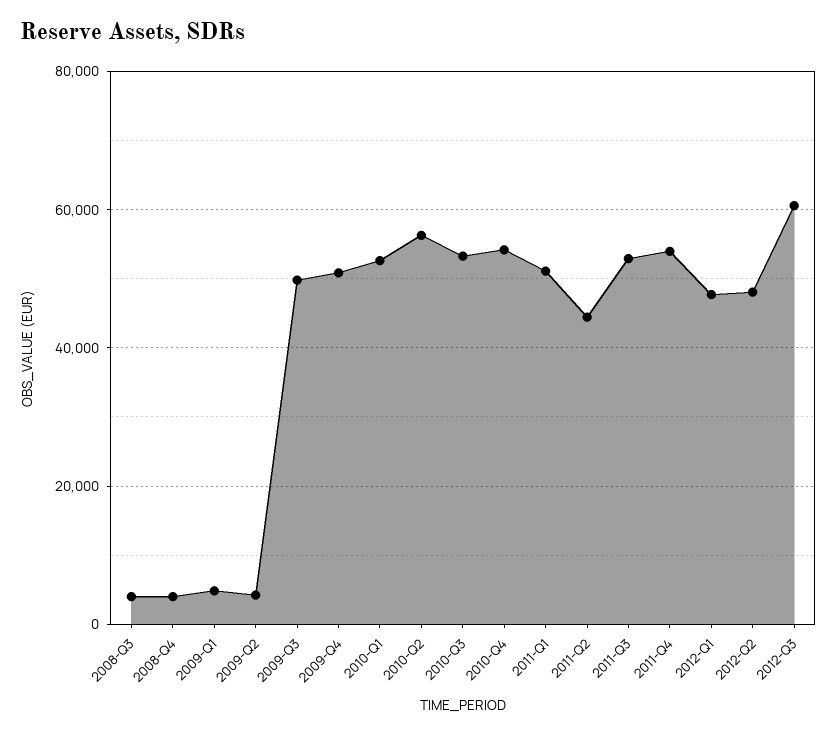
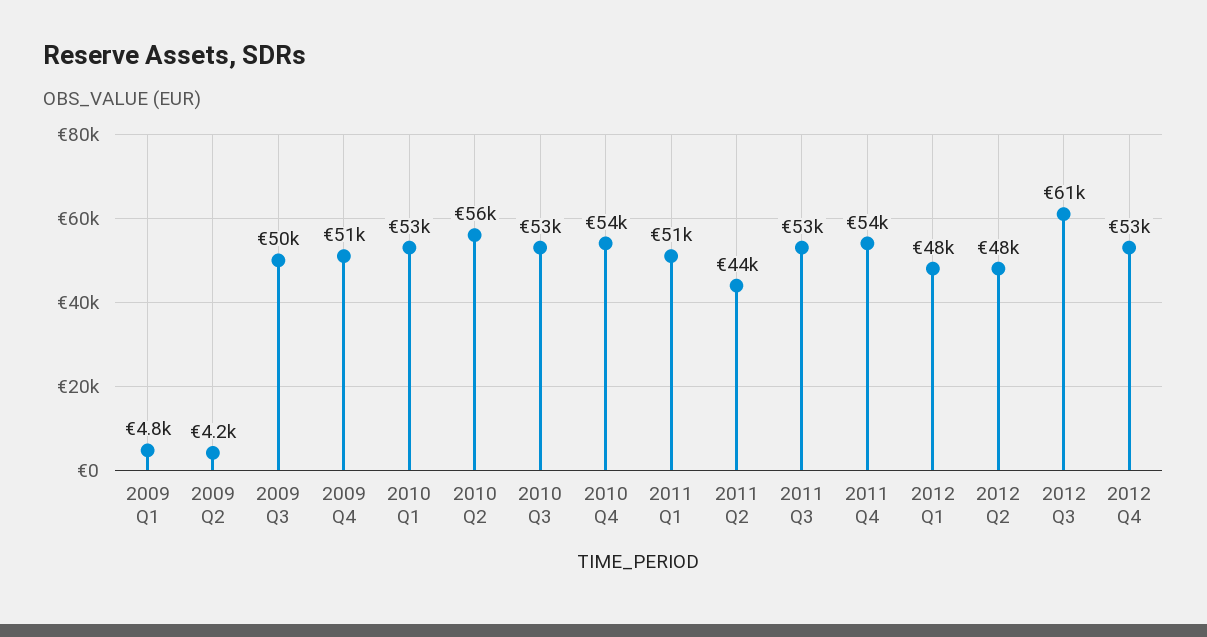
2008-Q3: 4000 -> none
2008-Q4: 4000 -> none
2012 Q4: none -> 53000

